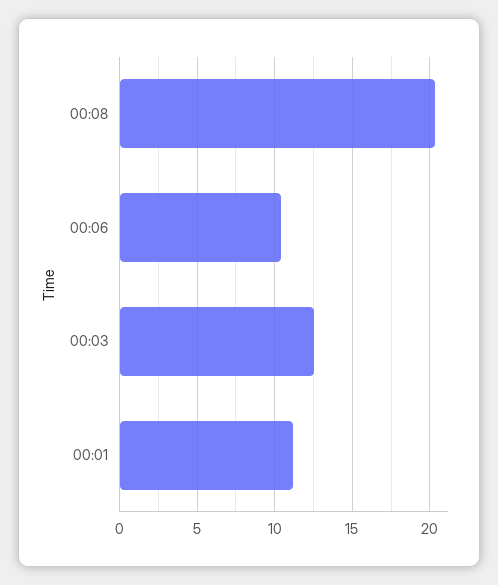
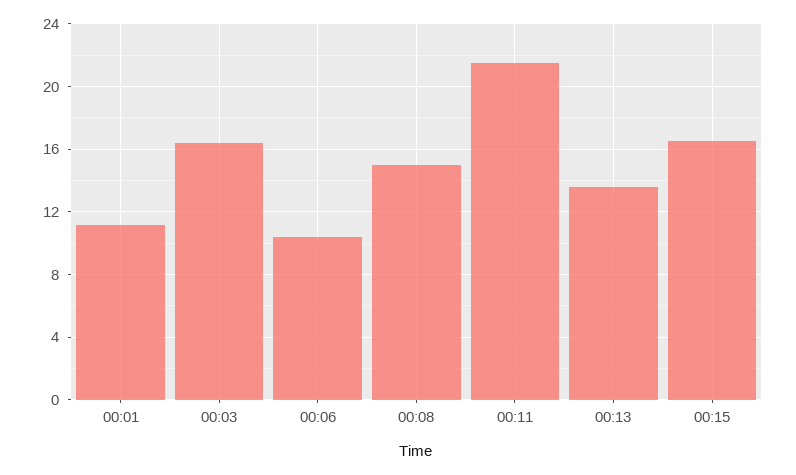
00:08: 20.5 -> 15
00:03: 12.5 -> 16.5
00:11: none -> 21.5
00:13: none -> 13.5
00:15: none -> 16.5

